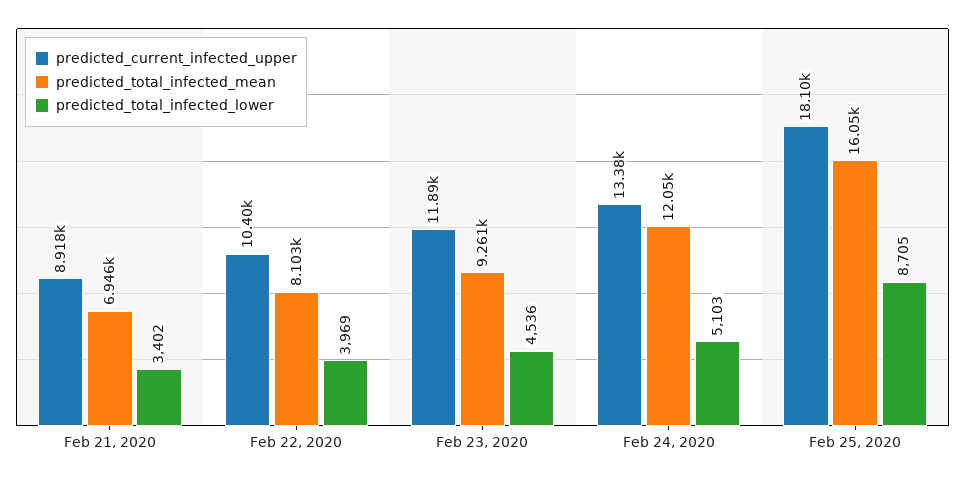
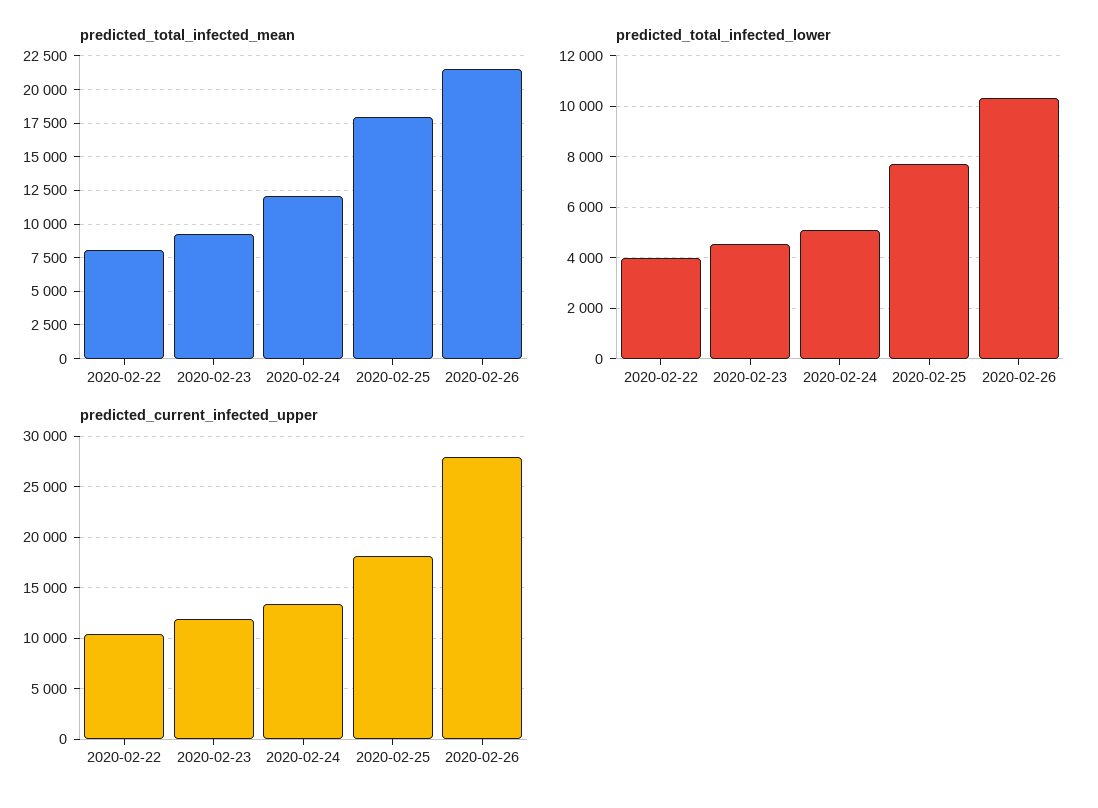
predicted_current_infected_upper, Feb 21, 2020: 8918 -> none
predicted_total_infected_mean, Feb 21, 2020: 6946 -> none
predicted_total_infected_lower, Feb 21, 2020: 3402 -> none
predicted_total_infected_mean, Feb 25, 2020: 16050 -> 18000
predicted_total_infected_lower, Feb 25, 2020: 8705 -> 7750
predicted_total_infected_mean, 2020-02-26: none -> 21500
predicted_total_infected_lower, 2020-02-26: none -> 10250
predicted_current_infected_upper, 2020-02-26: none -> 28000

